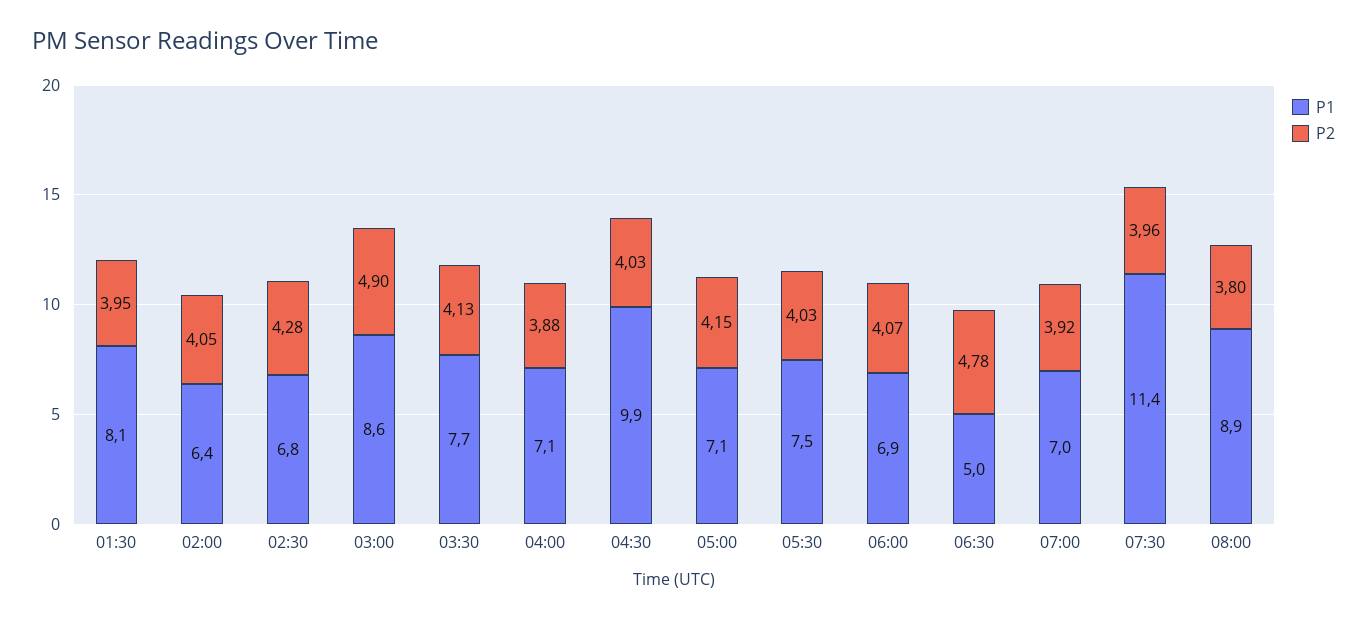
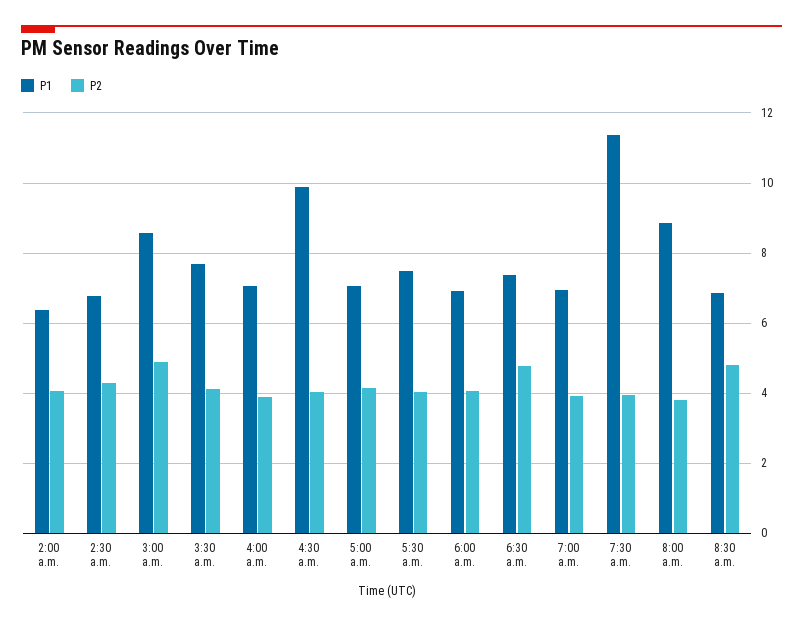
P1, 01:30: 8.1 -> none
P2, 01:30: 3.95 -> none
P1, 06:30: 5 -> 7.4
P1, 8:30 a.m.: none -> 6.8
P2, 8:30 a.m.: none -> 4.8

